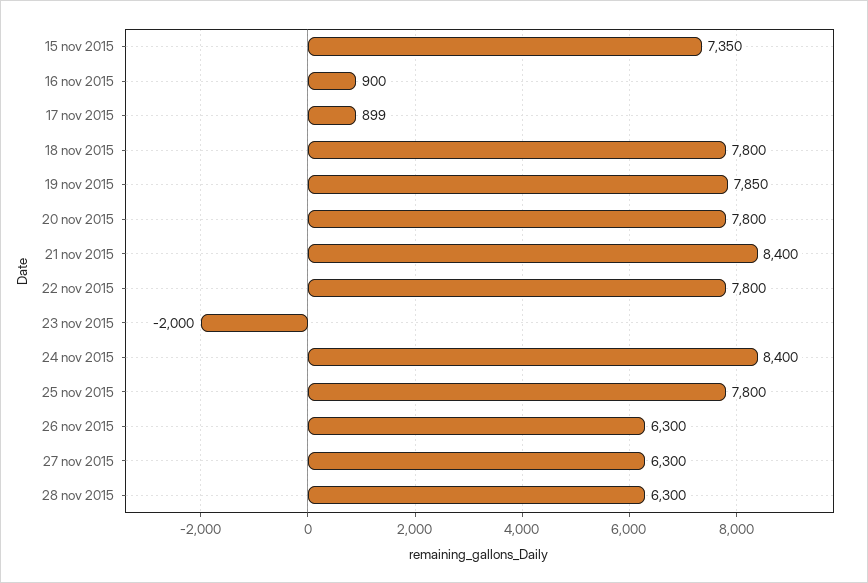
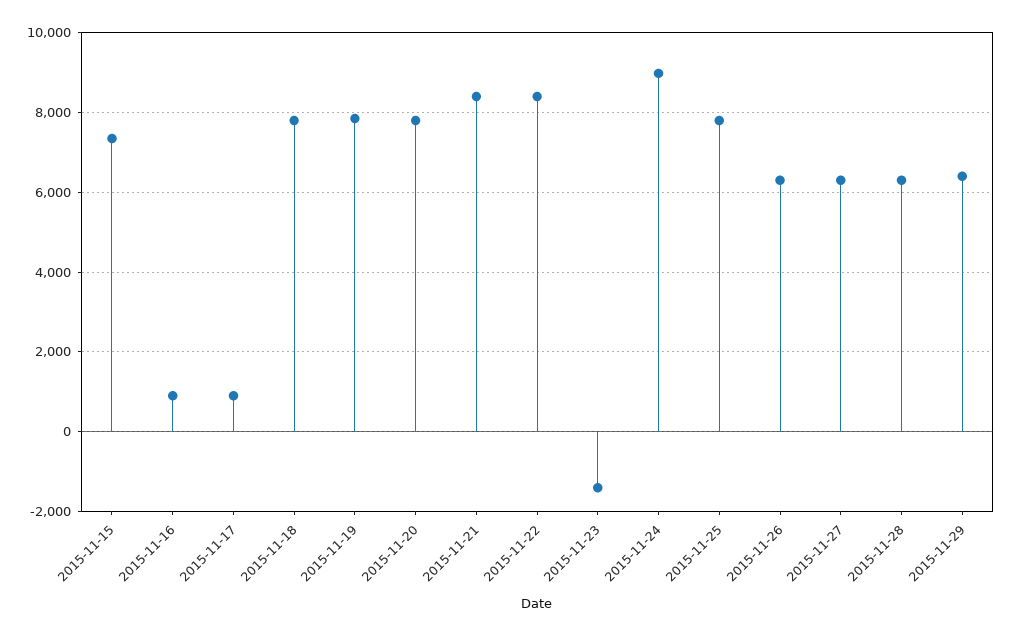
22 nov 2015: 7800 -> 8400
23 nov 2015: -2000 -> -1400
24 nov 2015: 8400 -> 9000
2015-11-29: none -> 6400

